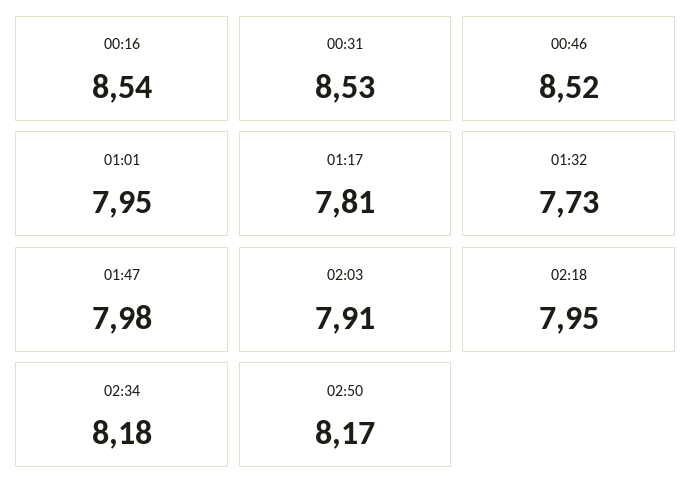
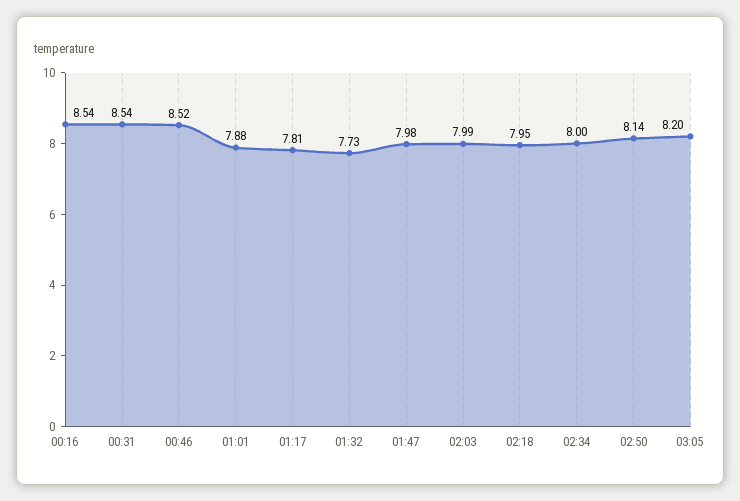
00:31: 8.53 -> 8.54
01:01: 7.95 -> 7.88
02:03: 7.91 -> 7.99
02:34: 8.18 -> 8
02:50: 8.17 -> 8.14
03:05: none -> 8.2

